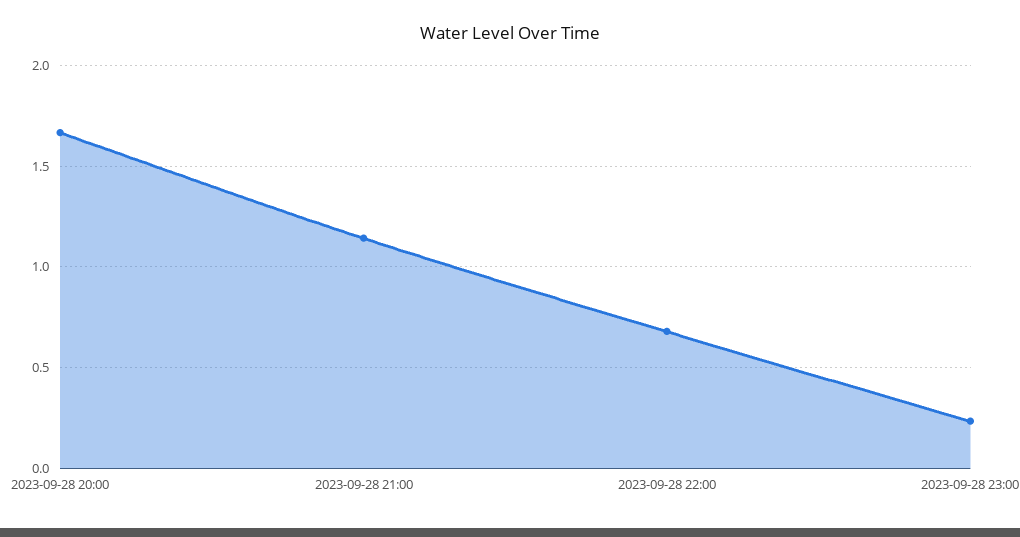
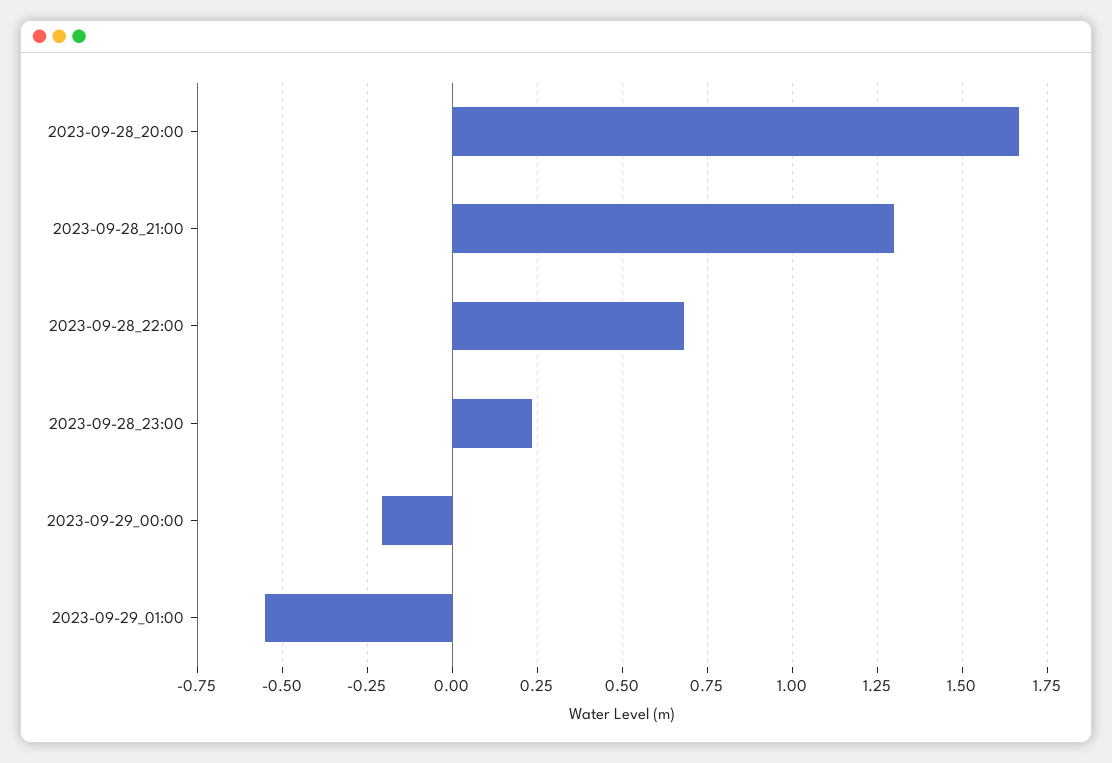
2023-09-28 21:00: 1.15 -> 1.3
2023-09-29_00:00: none -> -0.2
2023-09-29_01:00: none -> -0.55

